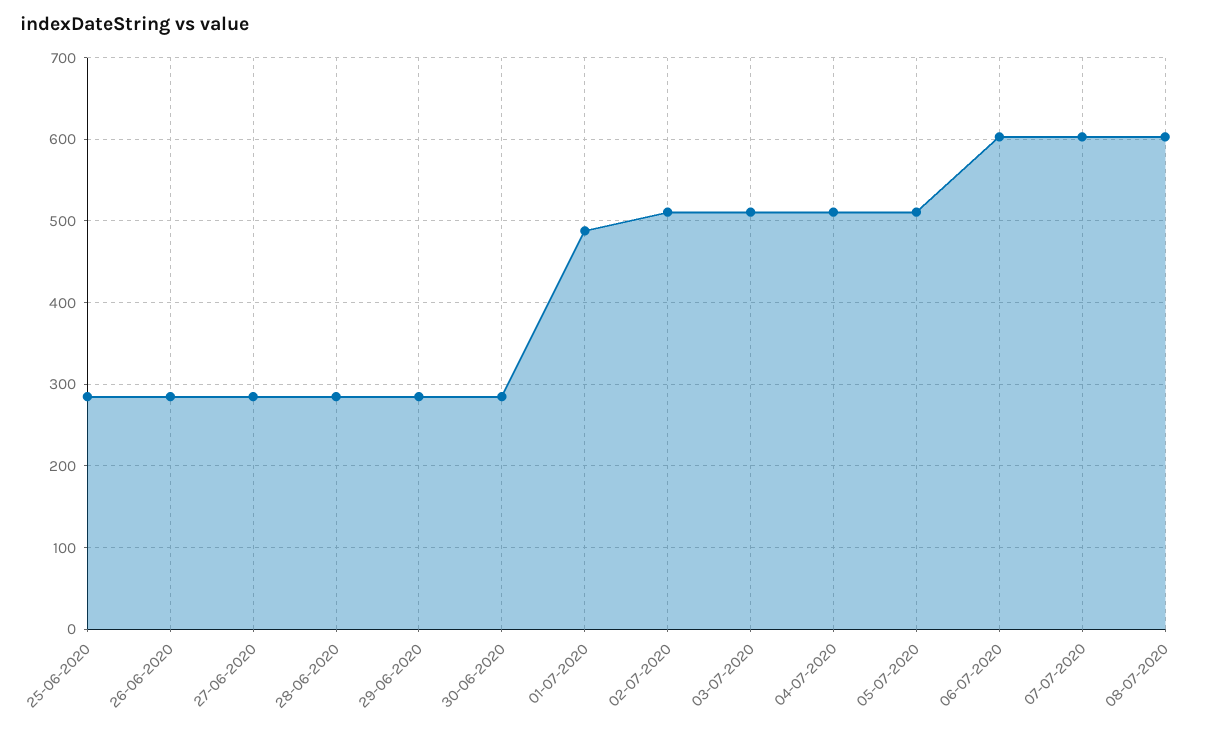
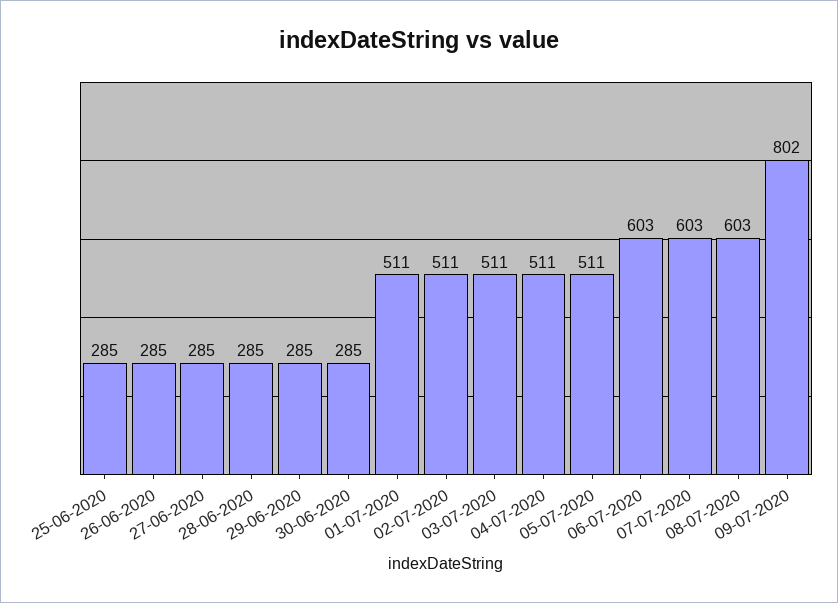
01-07-2020: 490 -> 511
09-07-2020: none -> 802

